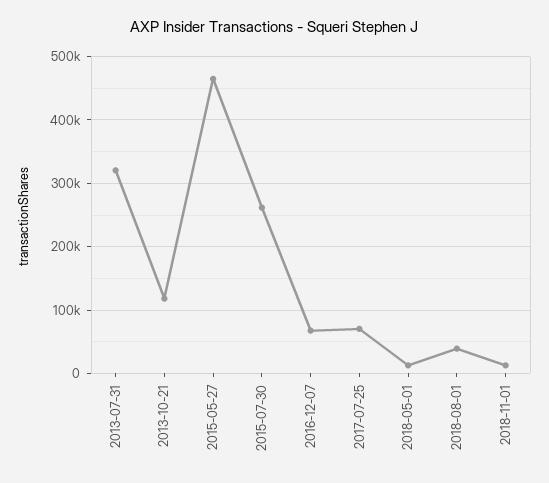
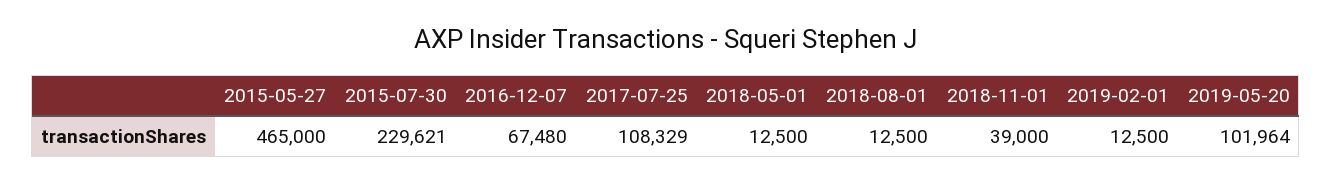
2013-07-31: 320000 -> none
2013-10-21: 120000 -> none
2015-07-30: 260000 -> 229621
2017-07-25: 70000 -> 108329
2018-08-01: 40000 -> 12500
2018-11-01: 10000 -> 39000
2019-02-01: none -> 12500
2019-05-20: none -> 101964

